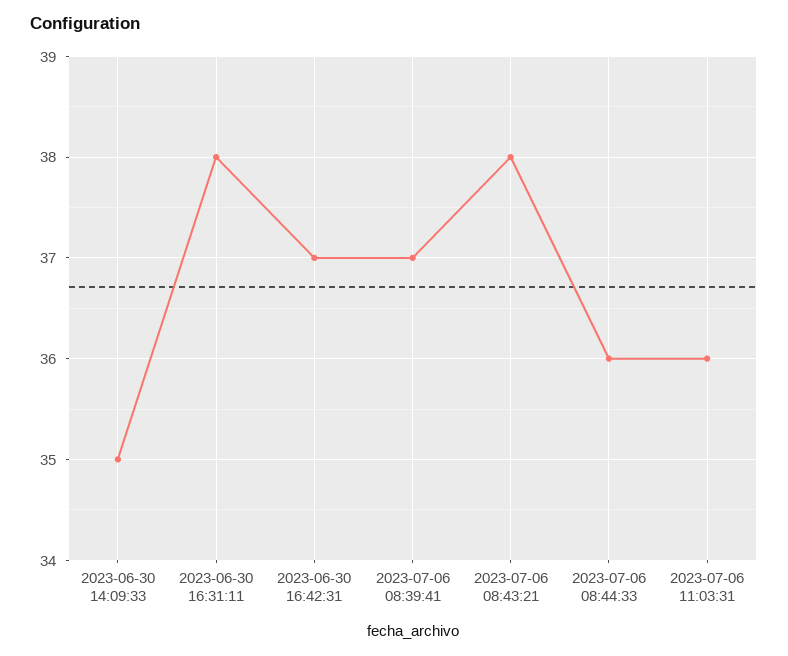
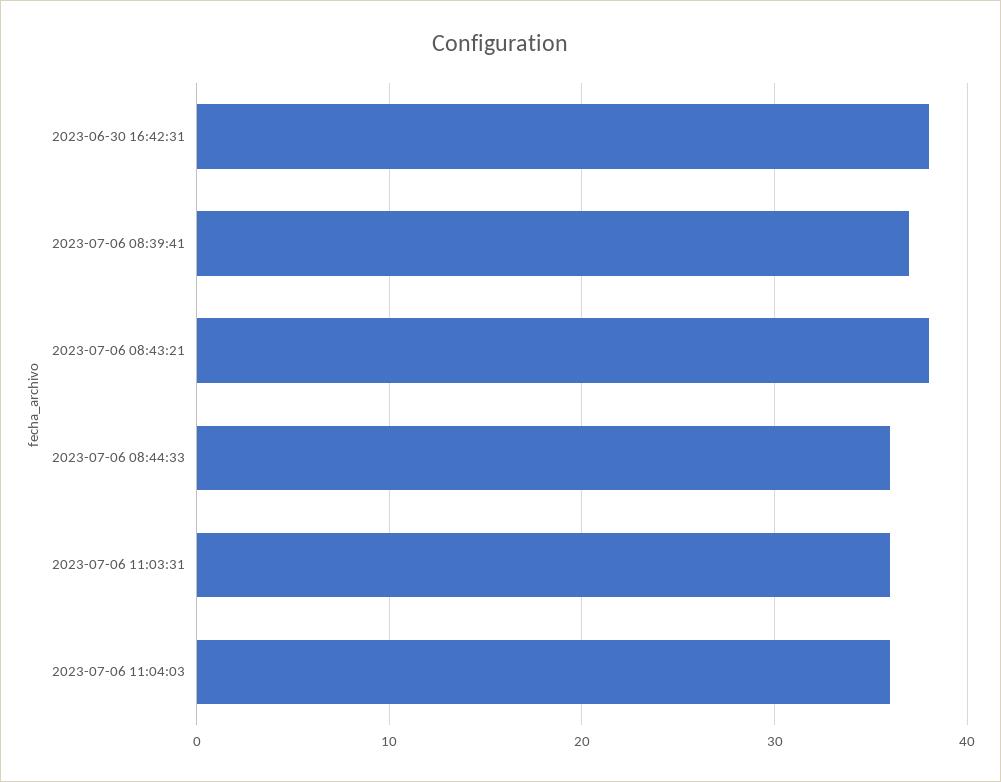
2023-06-30 14:09:33: 35 -> none
2023-06-30 16:31:11: 38 -> none
2023-06-30 16:42:31: 37 -> 38
2023-07-06 11:04:03: none -> 36

